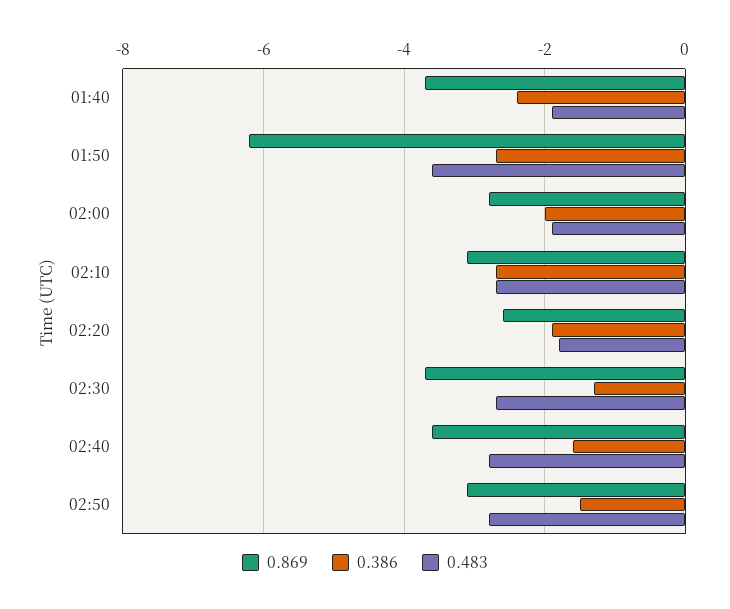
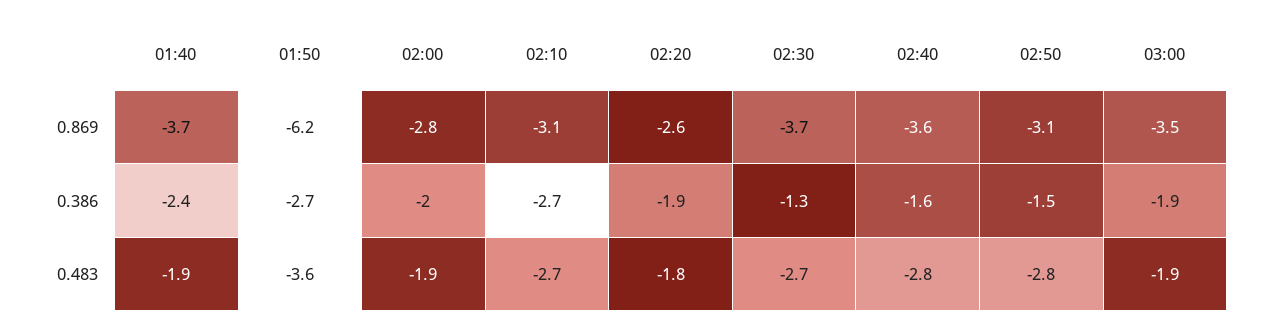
0.869, 03:00: none -> -3.5
0.386, 03:00: none -> -1.9
0.483, 03:00: none -> -1.9

